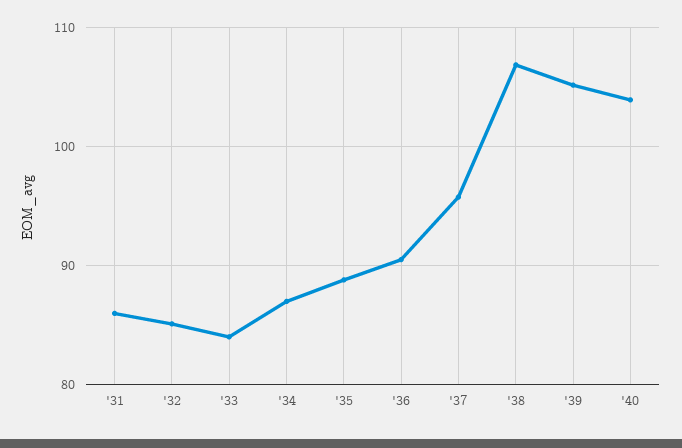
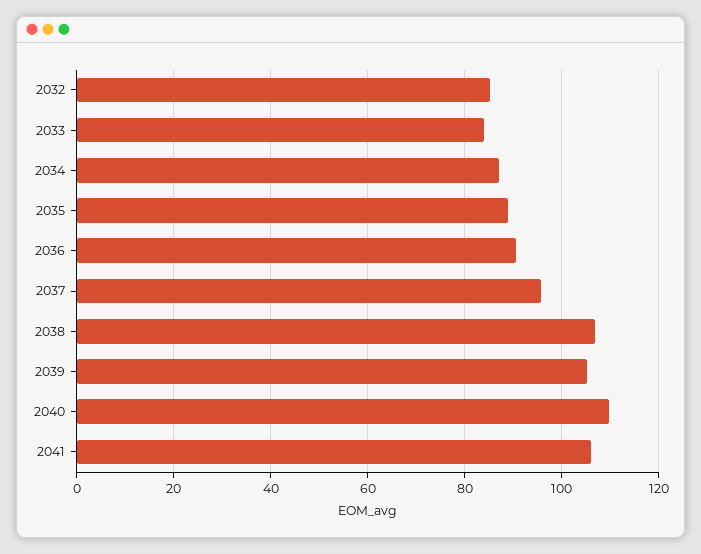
'31: 86 -> none
'40: 104 -> 110
2041: none -> 106

